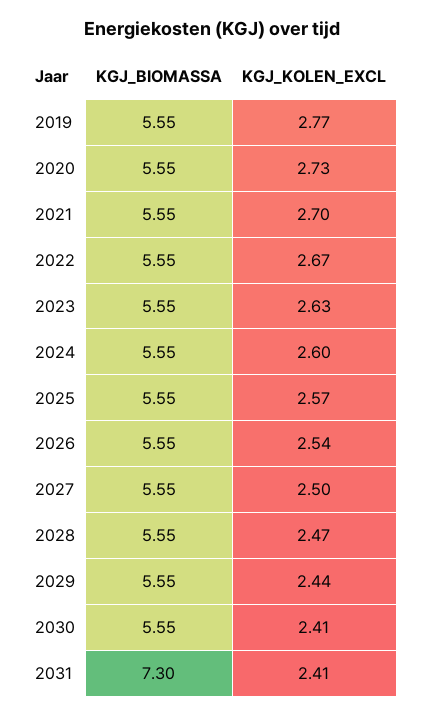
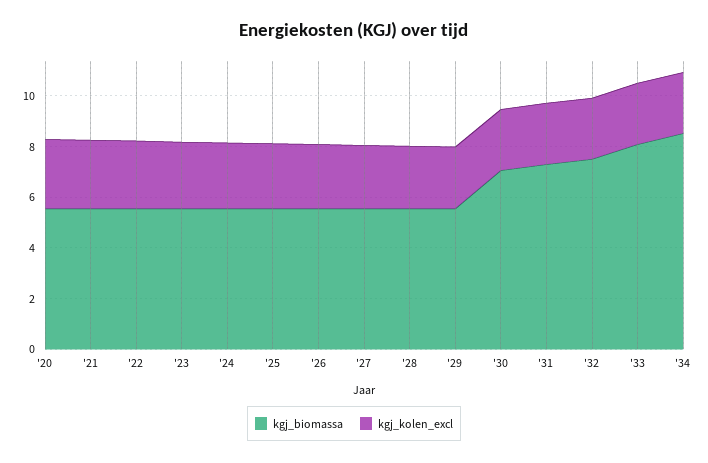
KGJ_BIOMASSA, 2019: 5.55 -> none
KGJ_KOLEN_EXCL, 2019: 2.77 -> none
KGJ_BIOMASSA, 2030: 5.55 -> 7
KGJ_BIOMASSA, '32: none -> 7.5
KGJ_KOLEN_EXCL, '32: none -> 2.5
KGJ_BIOMASSA, '33: none -> 8
KGJ_KOLEN_EXCL, '33: none -> 2.5
KGJ_BIOMASSA, '34: none -> 8.5
KGJ_KOLEN_EXCL, '34: none -> 2.5

